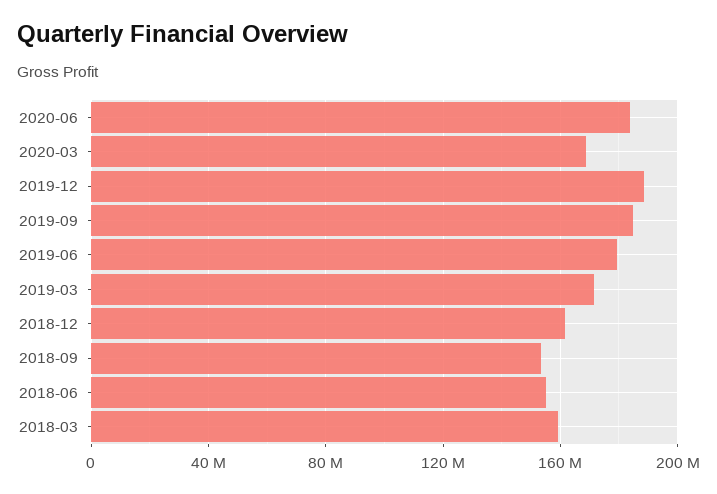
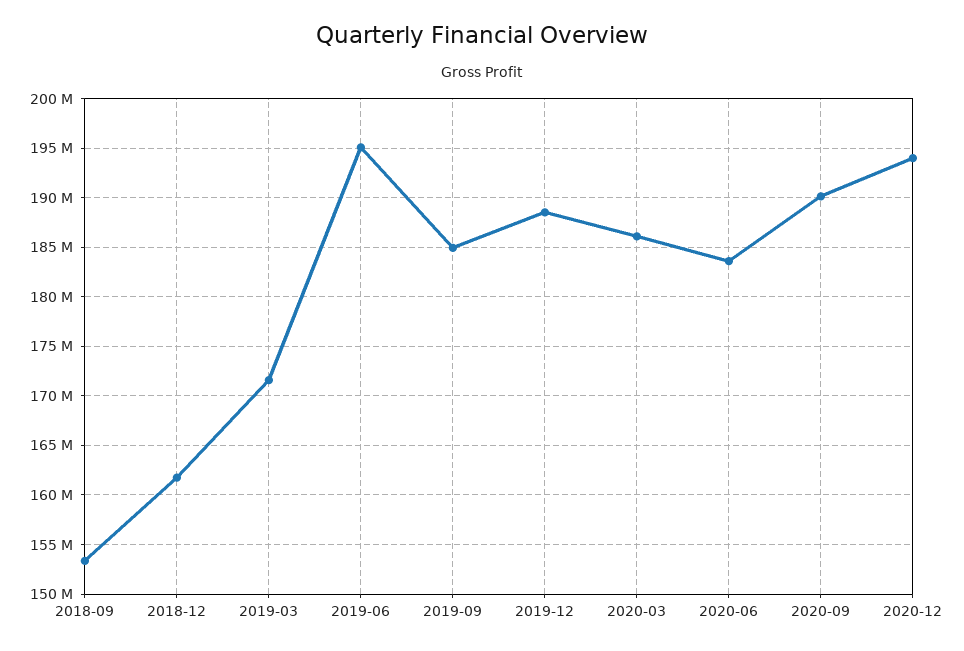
2020-03: 170000000 -> 186000000
2019-06: 180000000 -> 195000000
2018-06: 155000000 -> none
2018-03: 160000000 -> none
2020-09: none -> 190000000
2020-12: none -> 194000000

